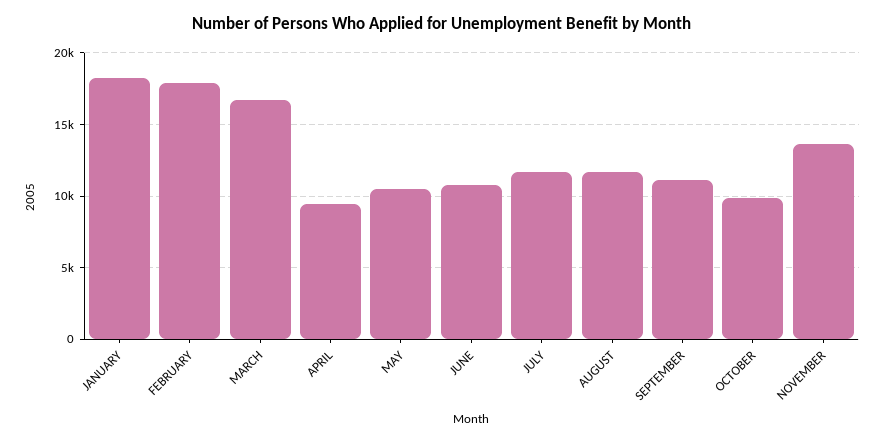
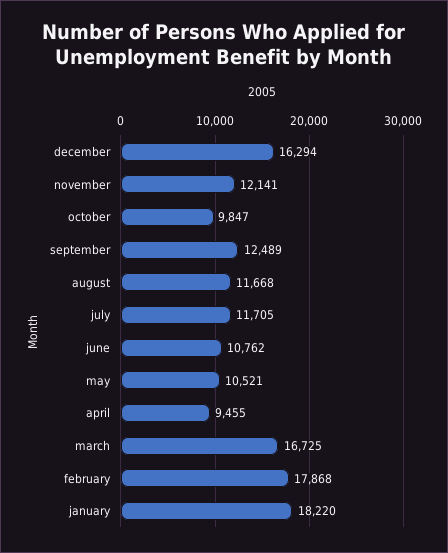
SEPTEMBER: 11000 -> 12489
NOVEMBER: 13500 -> 12141
december: none -> 16294

